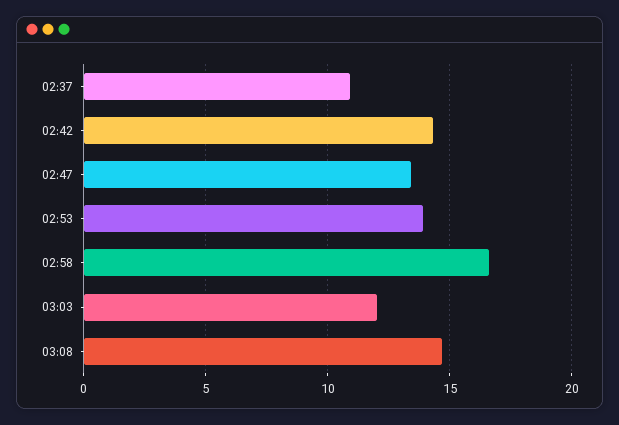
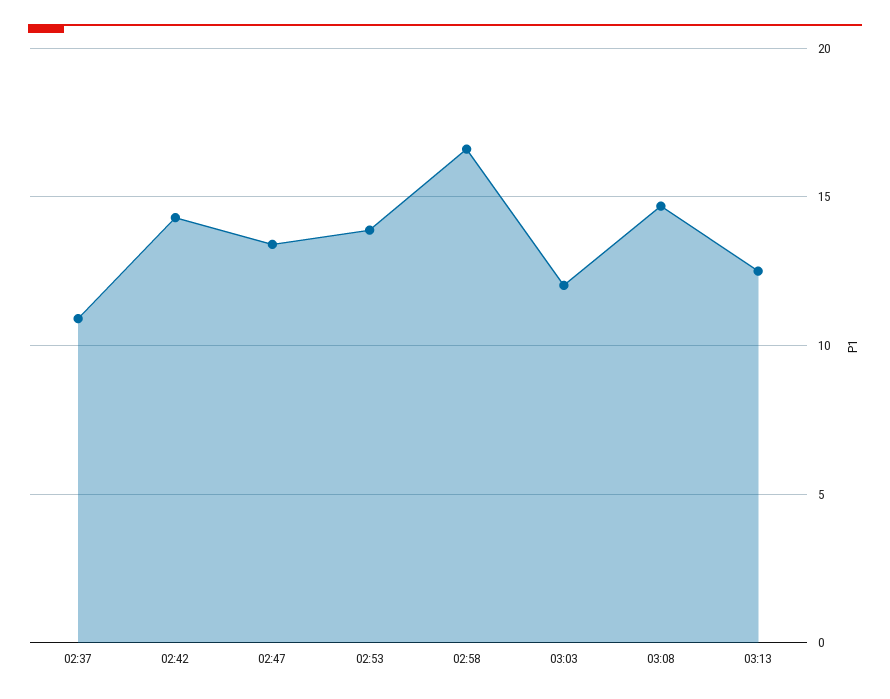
03:13: none -> 12.5

